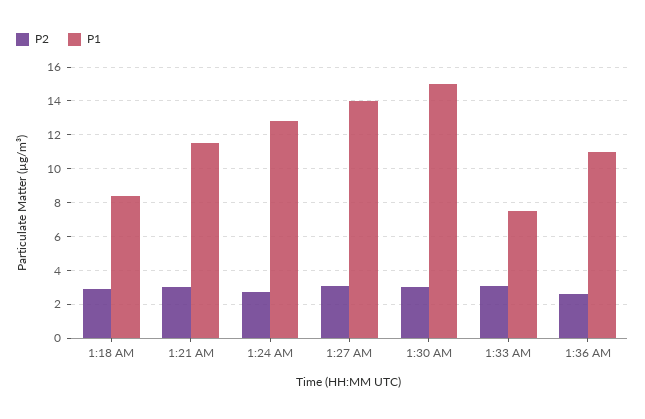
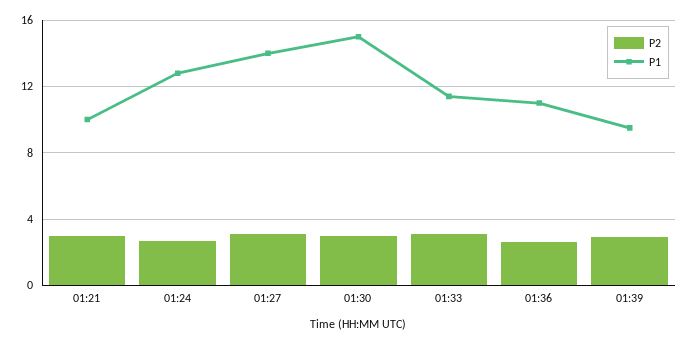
P2, 1:18 AM: 3 -> none
P1, 1:18 AM: 8.5 -> none
P1, 1:21 AM: 11.5 -> 10
P1, 1:33 AM: 7.5 -> 11.5
P2, 01:39: none -> 3
P1, 01:39: none -> 9.5

